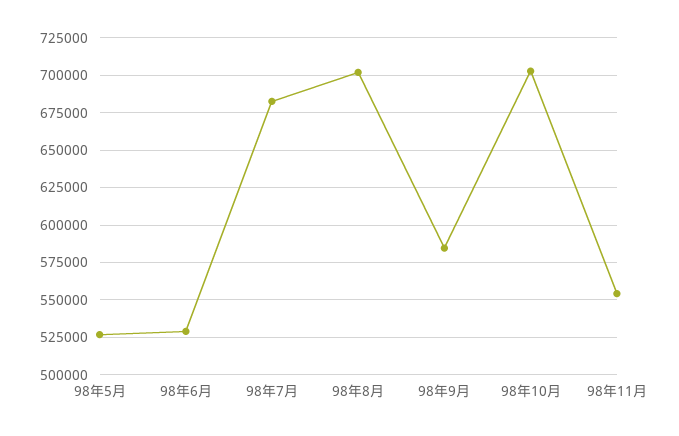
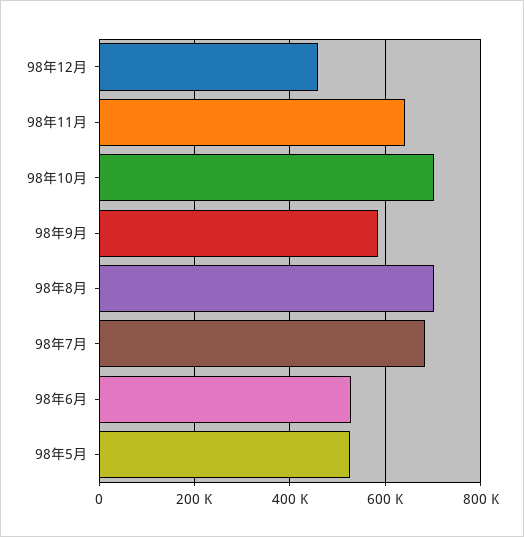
98年11月: 555000 -> 640000
98年12月: none -> 460000

